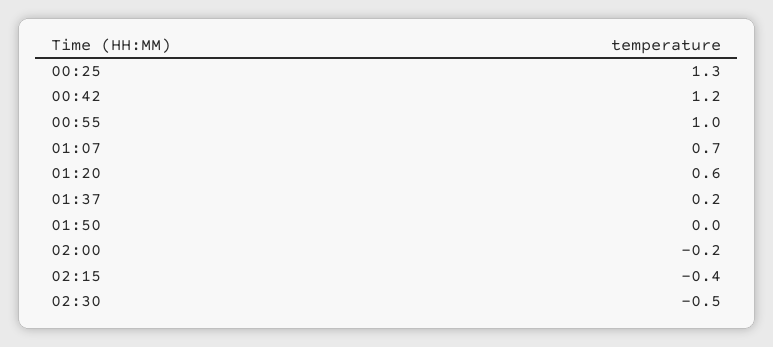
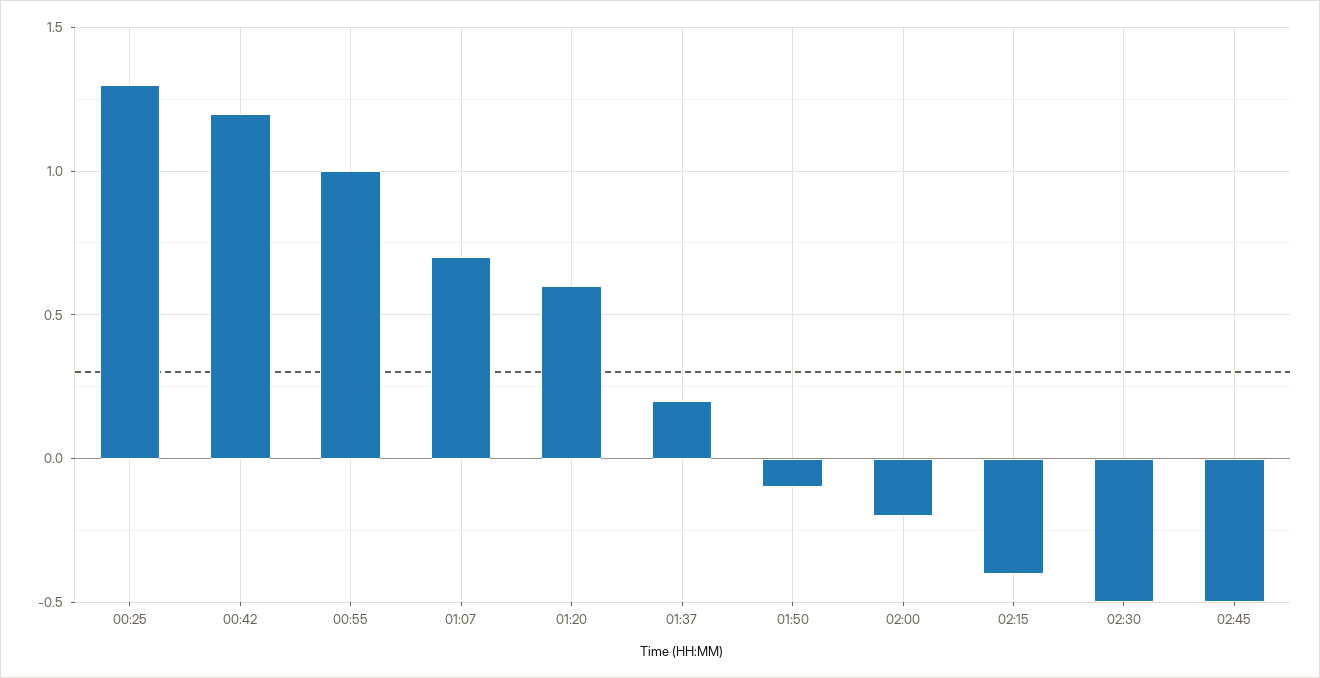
01:50: 0 -> -0.1
02:45: none -> -0.5

